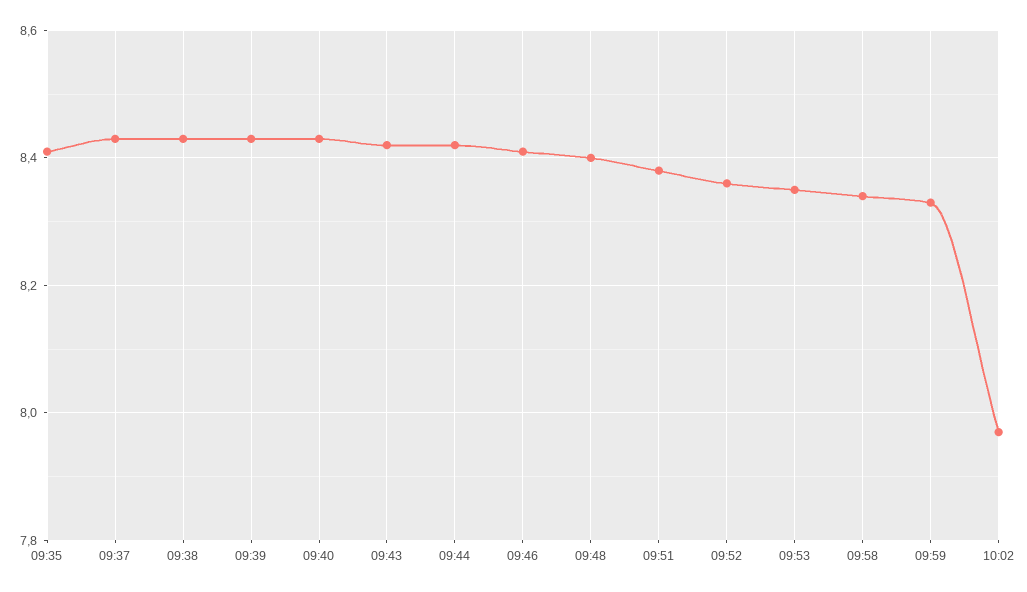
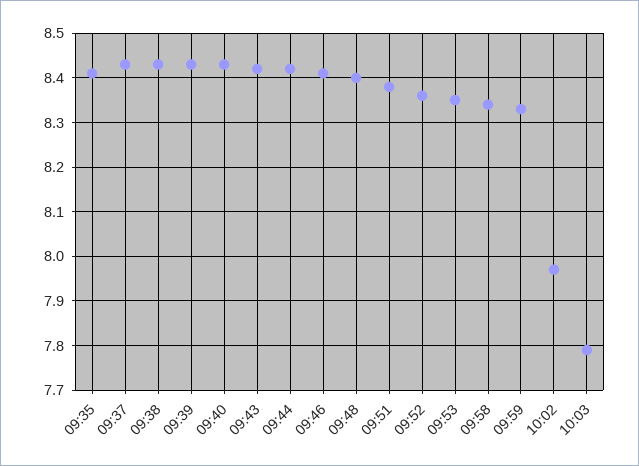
10:03: none -> 7.8

